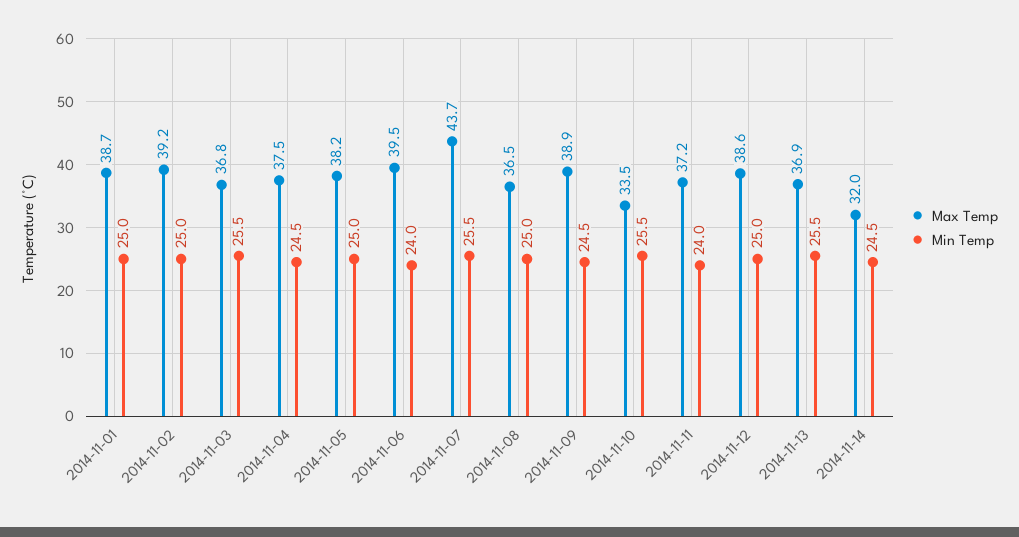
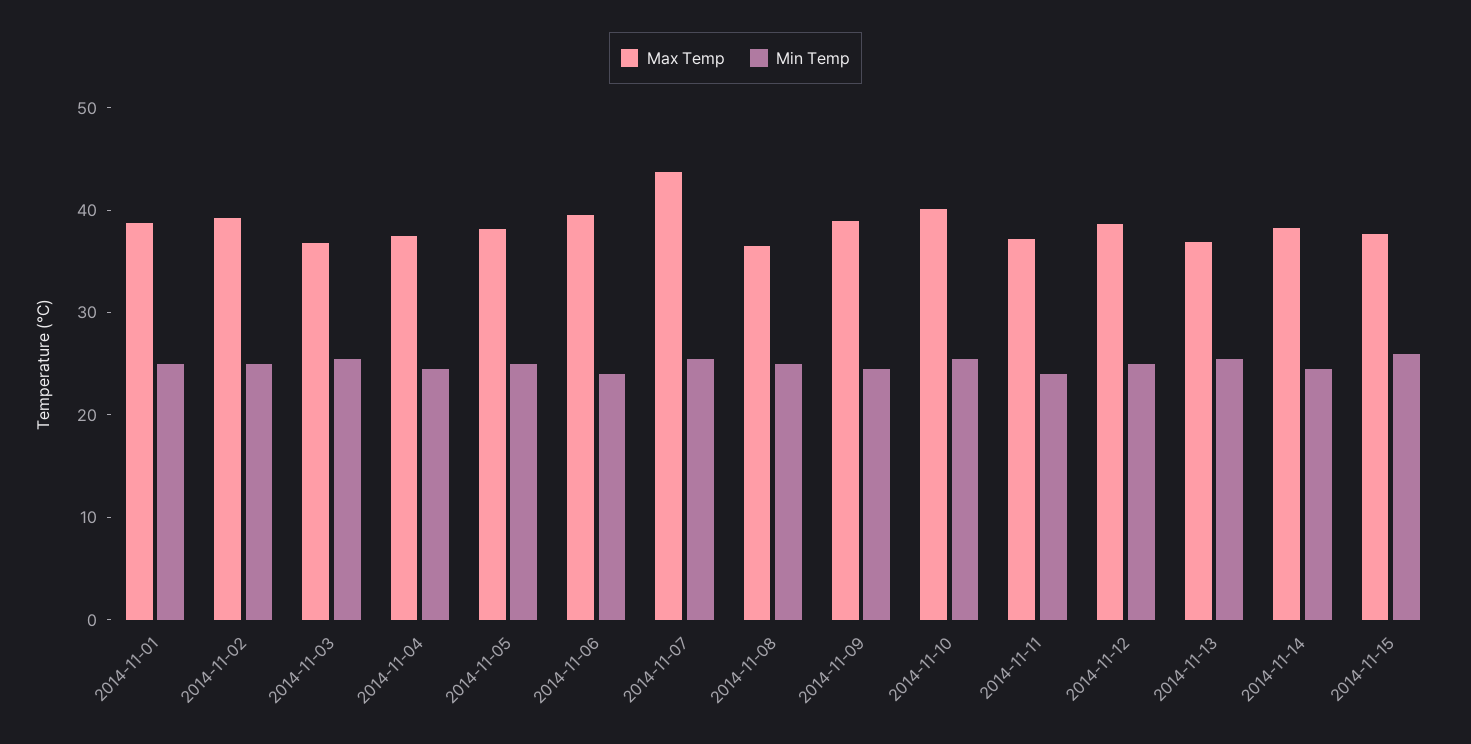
Max Temp, 2014-11-10: 33.5 -> 40
Max Temp, 2014-11-14: 32 -> 38
Max Temp, 2014-11-15: none -> 38
Min Temp, 2014-11-15: none -> 26

